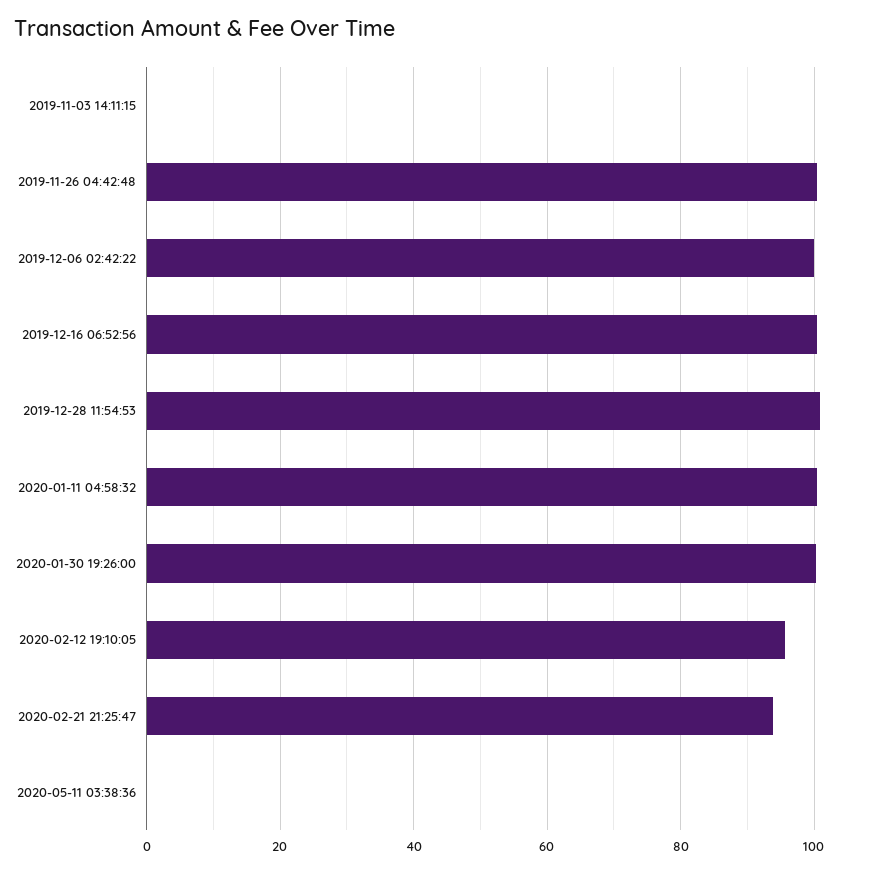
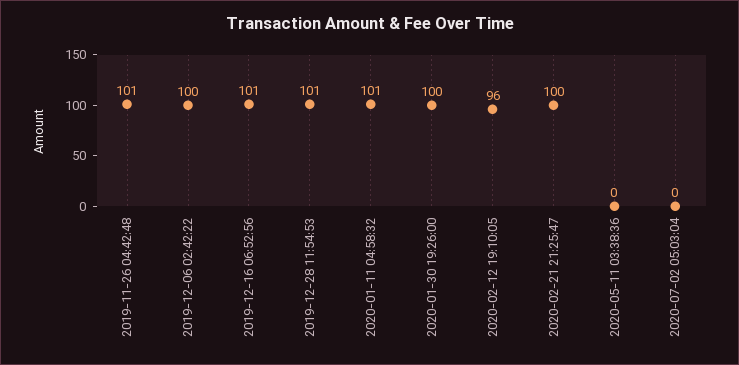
2019-11-03 14:11:15: 0 -> none
2020-02-21 21:25:47: 94 -> 100
2020-07-02 05:03:04: none -> 0

